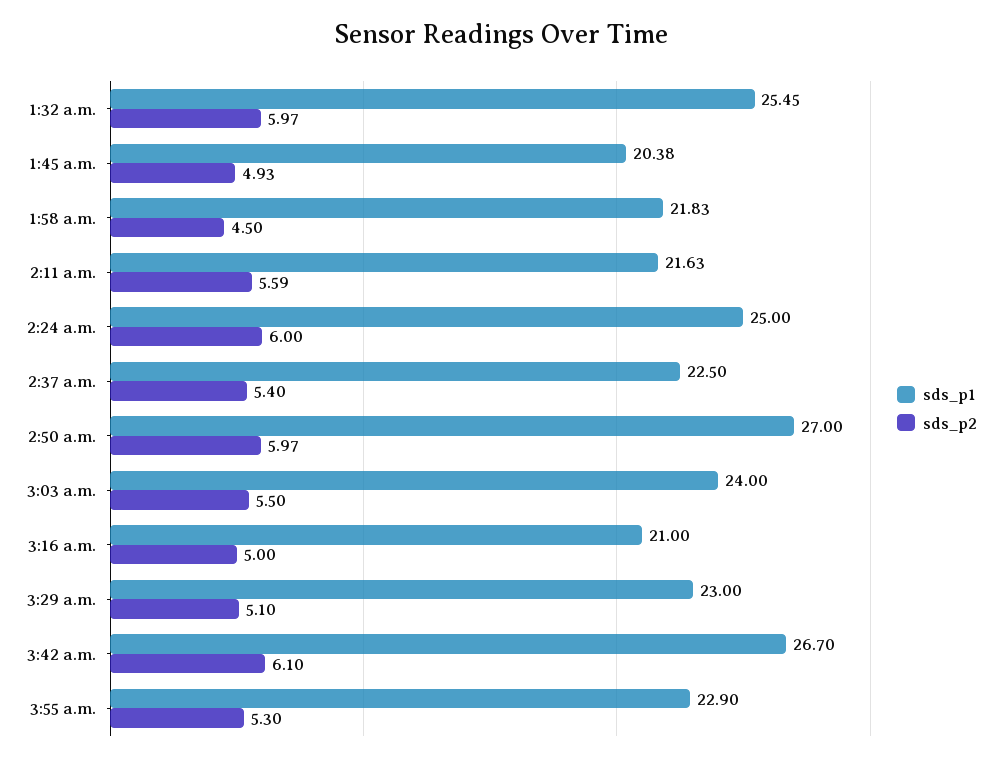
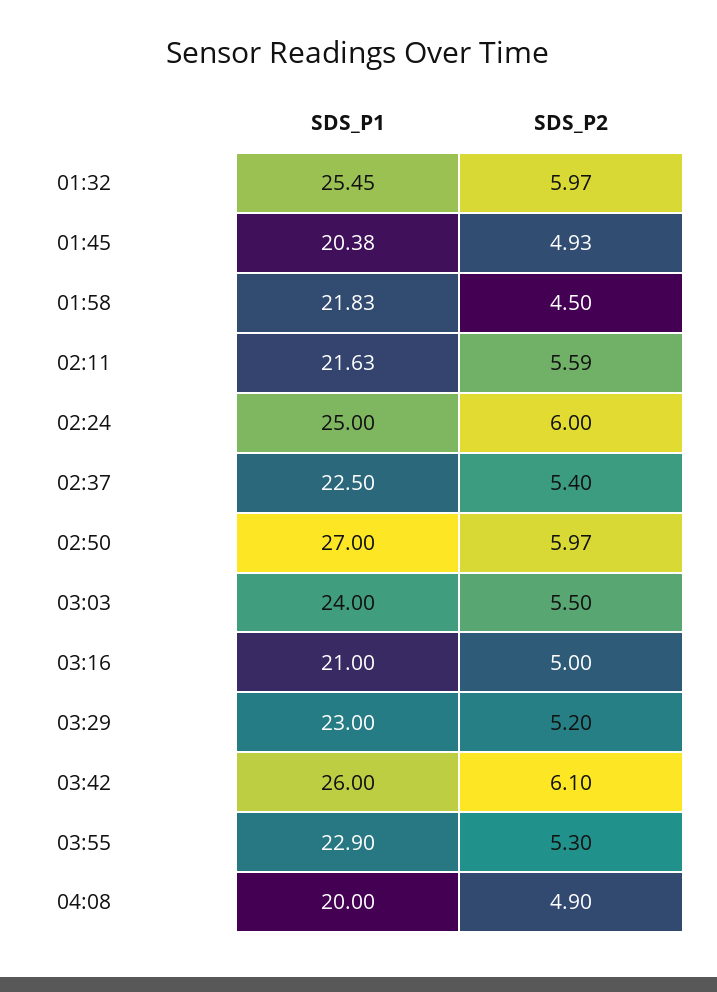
sds_p2, 3:29 a.m.: 5.1 -> 5.2
sds_p1, 3:42 a.m.: 26.7 -> 26
sds_p1, 04:08: none -> 20
sds_p2, 04:08: none -> 4.9

